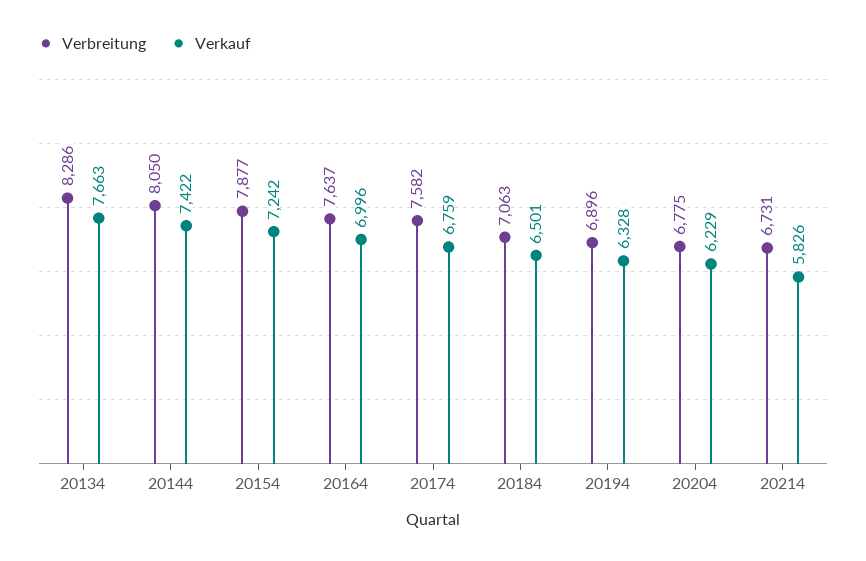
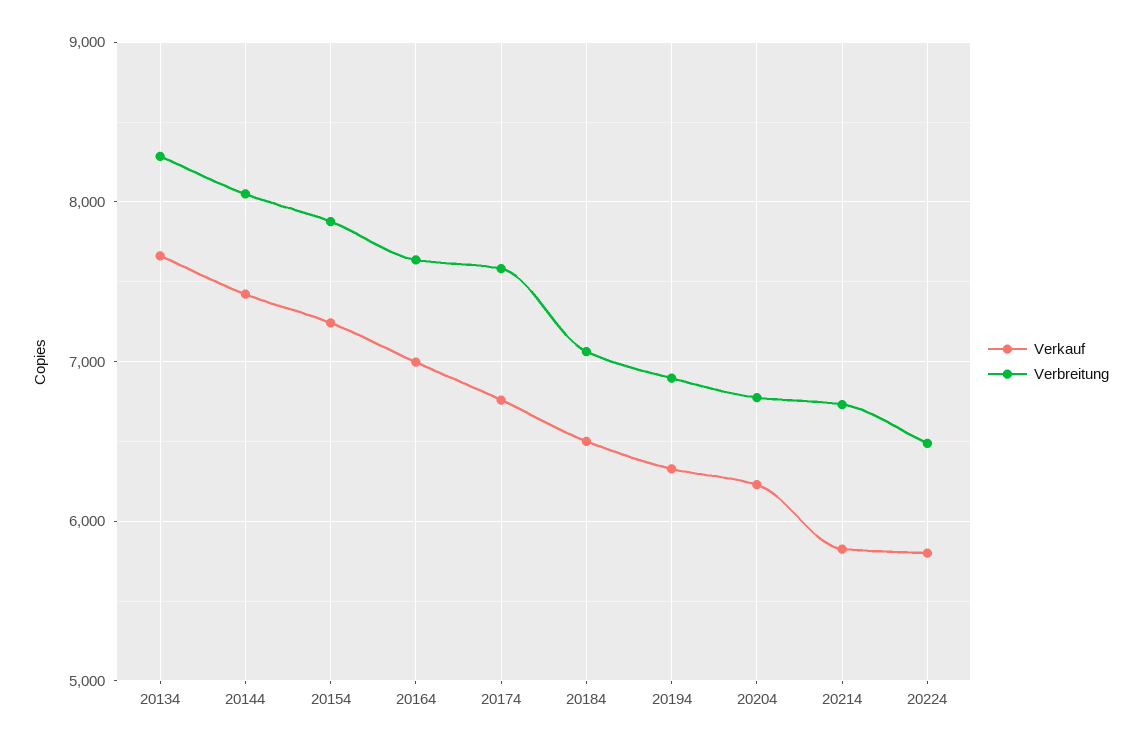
Verkauf, 20224: none -> 5800
Verbreitung, 20224: none -> 6500

